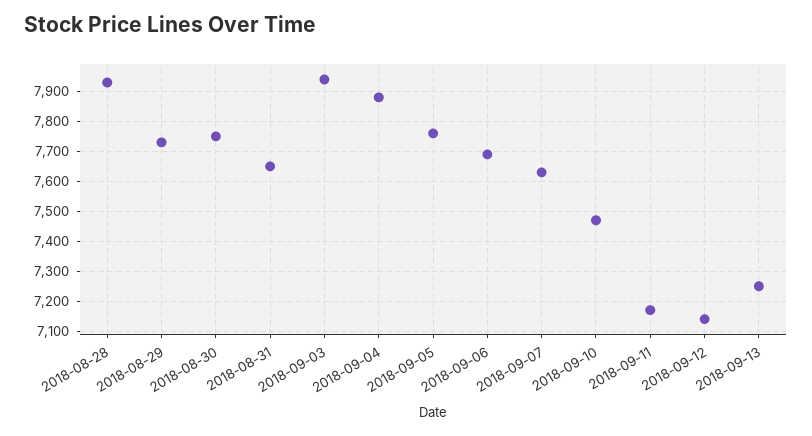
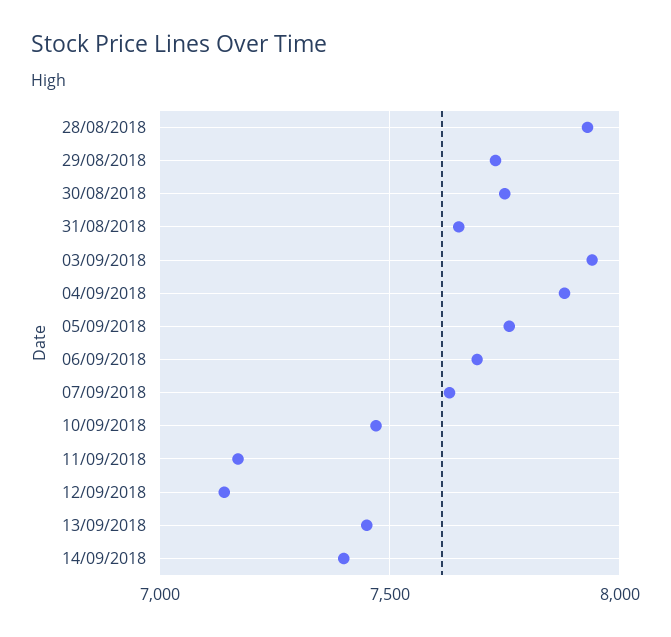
2018-09-13: 7250 -> 7450
14/09/2018: none -> 7400

